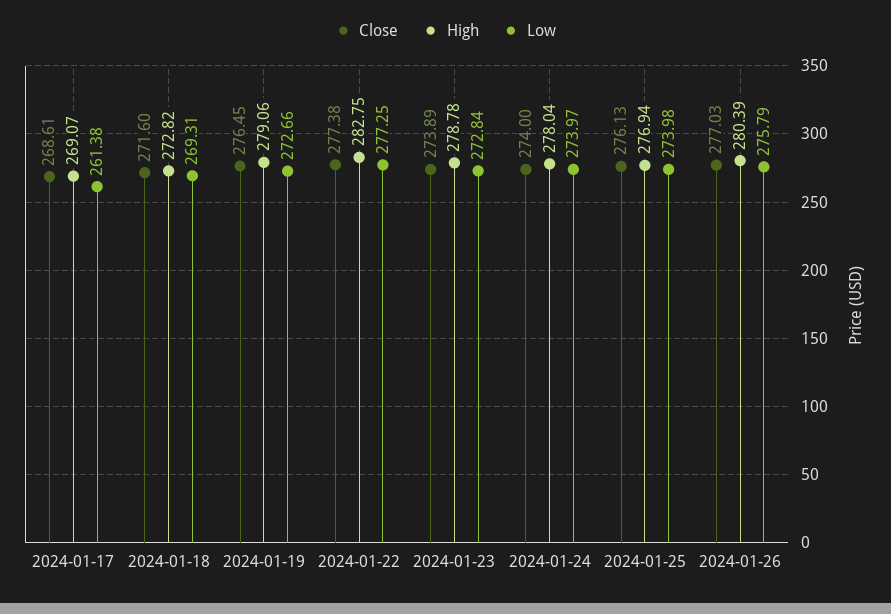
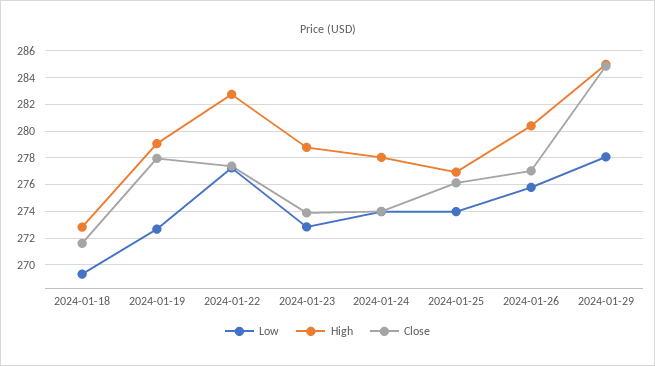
Close, 2024-01-17: 268.61 -> none
High, 2024-01-17: 269.07 -> none
Low, 2024-01-17: 261.38 -> none
Close, 2024-01-19: 276.45 -> 278
Low, 2024-01-29: none -> 278
High, 2024-01-29: none -> 285
Close, 2024-01-29: none -> 285

